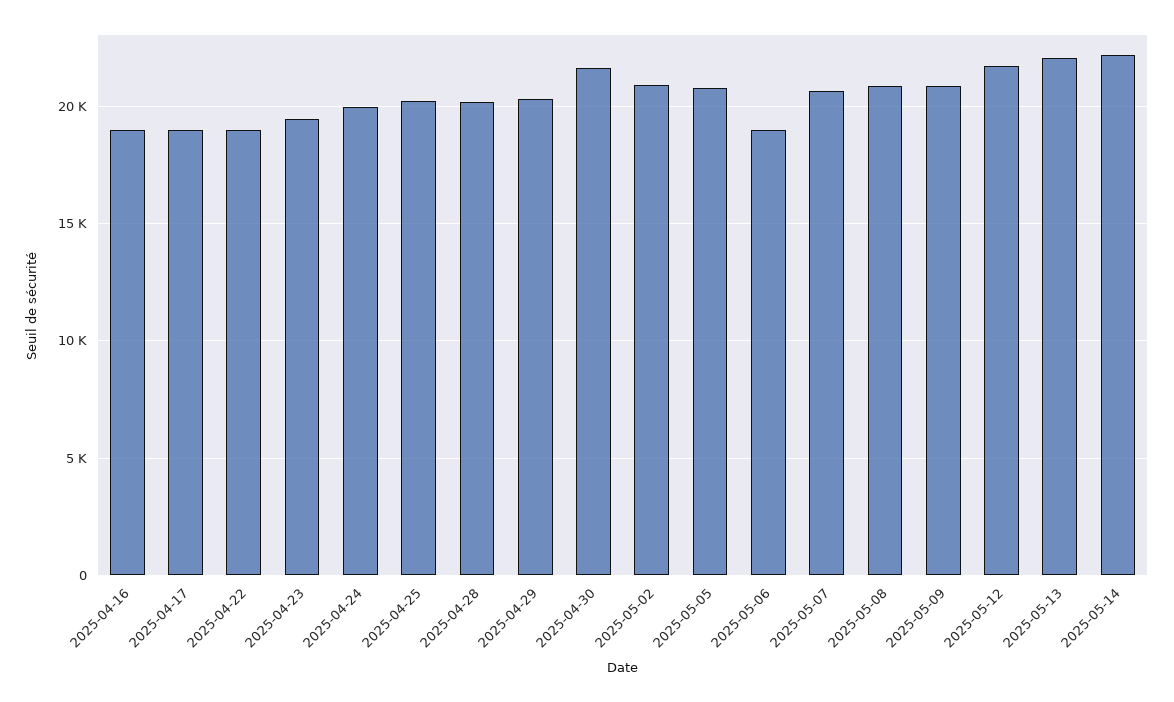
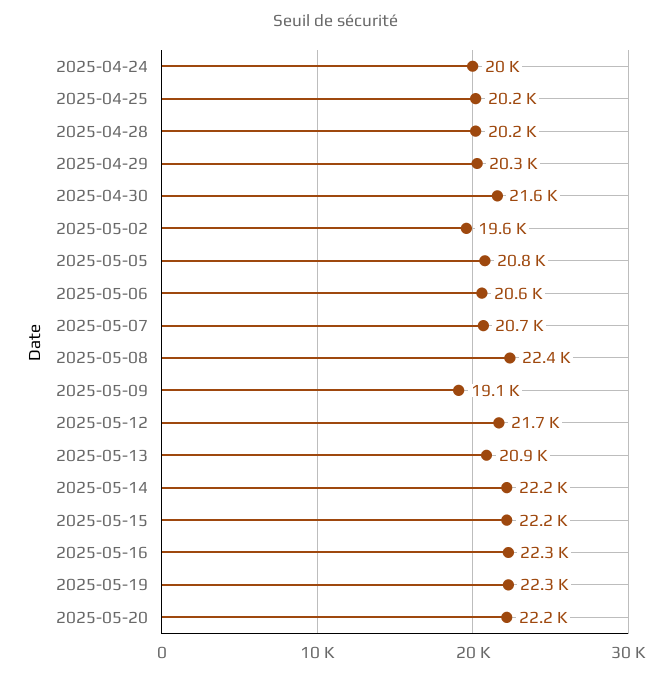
2025-04-16: 19000 -> none
2025-04-17: 19000 -> none
2025-04-22: 19000 -> none
2025-04-23: 19500 -> none
2025-05-02: 21000 -> 19600
2025-05-06: 19000 -> 20600
2025-05-08: 21000 -> 22400
2025-05-09: 21000 -> 19100
2025-05-13: 22000 -> 20900
2025-05-15: none -> 22200
2025-05-16: none -> 22300
2025-05-19: none -> 22300
2025-05-20: none -> 22200

